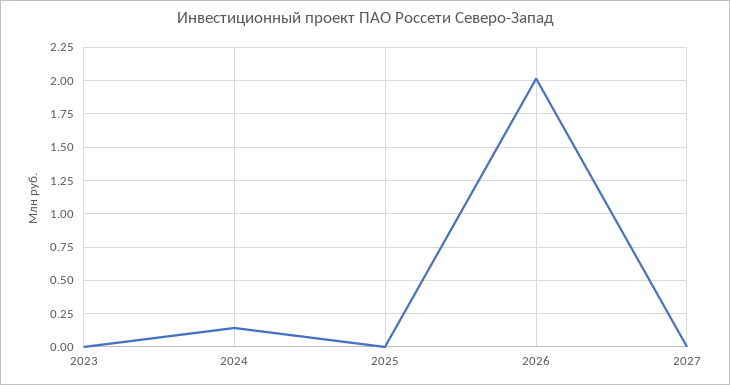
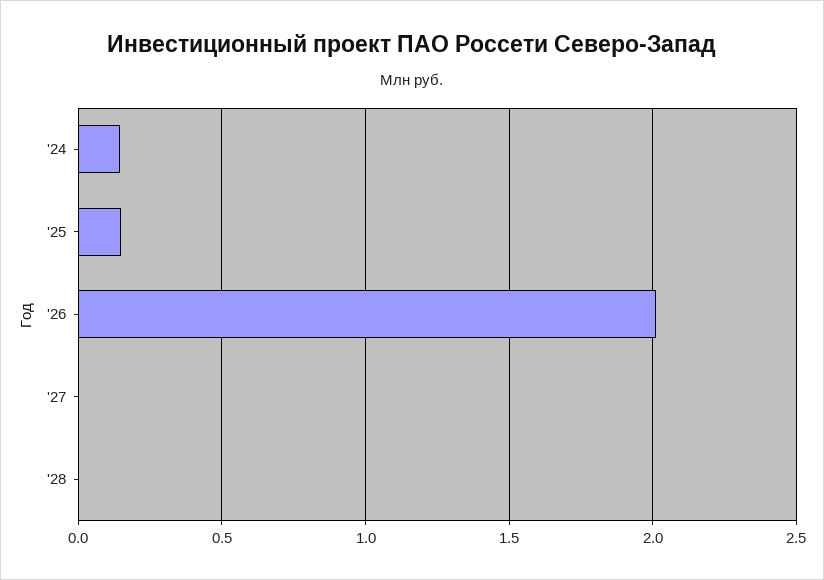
2023: 0 -> none
2025: 0 -> 0.15
'28: none -> 0

